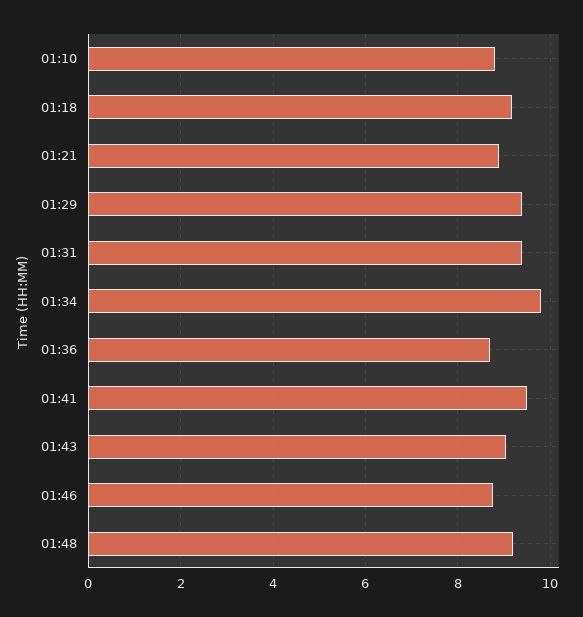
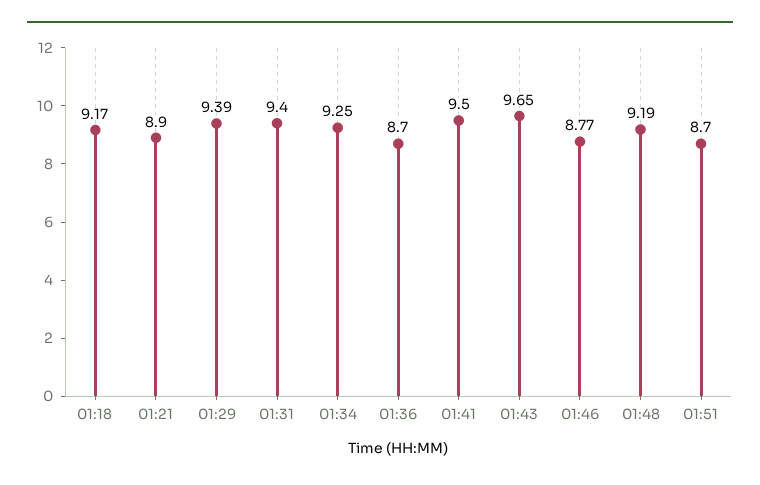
01:10: 8.8 -> none
01:34: 9.8 -> 9.25
01:43: 9 -> 9.65
01:51: none -> 8.7

